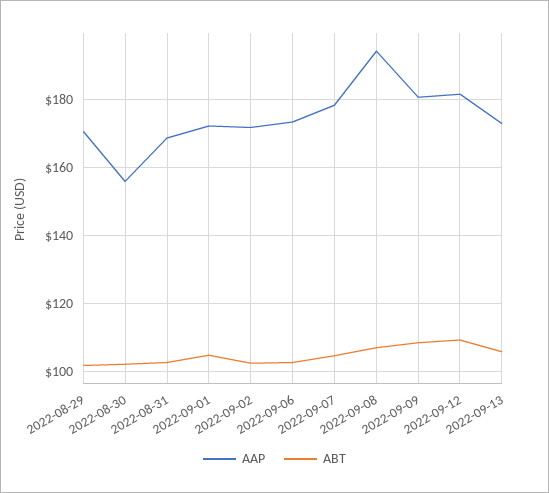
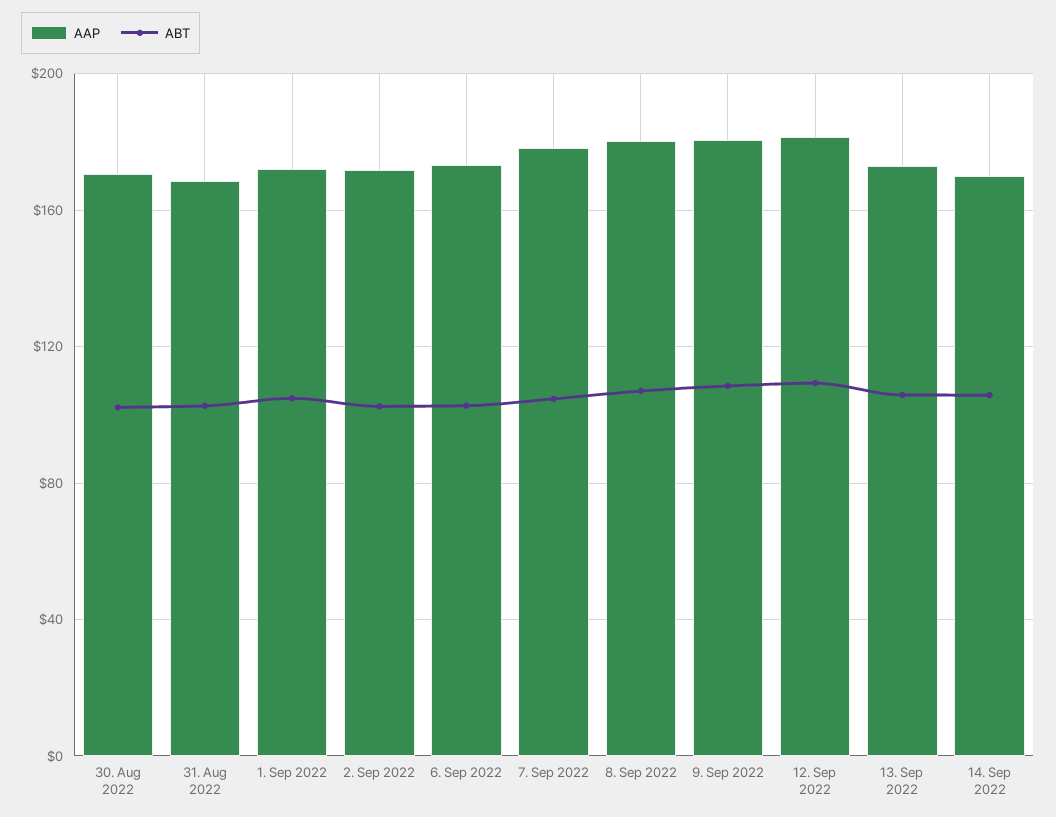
AAP, 2022-08-29: 170 -> none
ABT, 2022-08-29: 102 -> none
AAP, 2022-08-30: 156 -> 170
AAP, 2022-09-08: 194 -> 180
AAP, 14. Sep 2022: none -> 170
ABT, 14. Sep 2022: none -> 105

